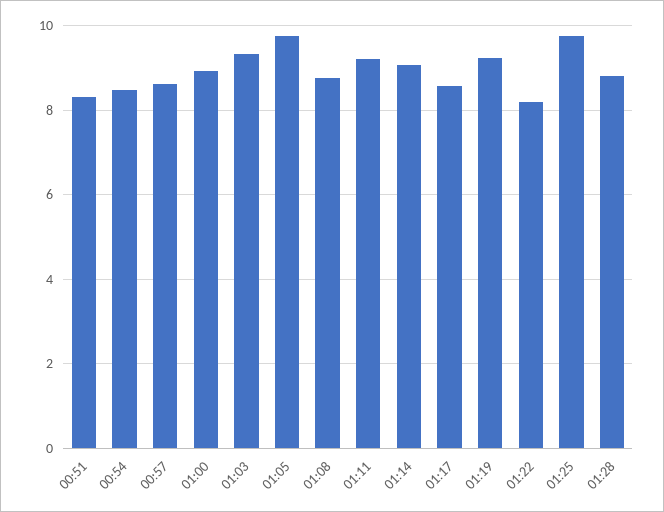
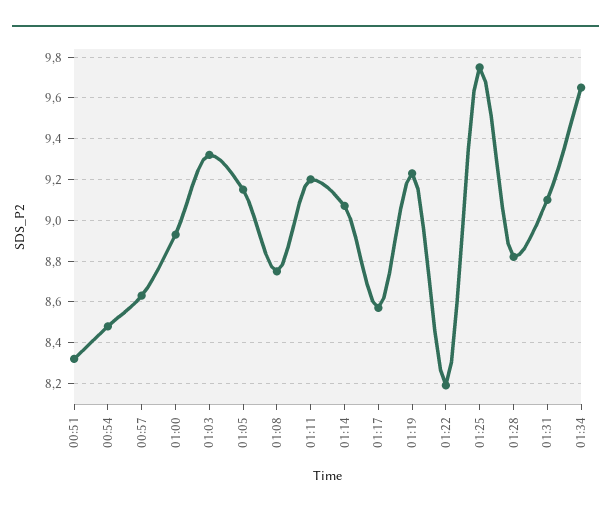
01:05: 9.8 -> 9.15
01:31: none -> 9.1
01:34: none -> 9.65

